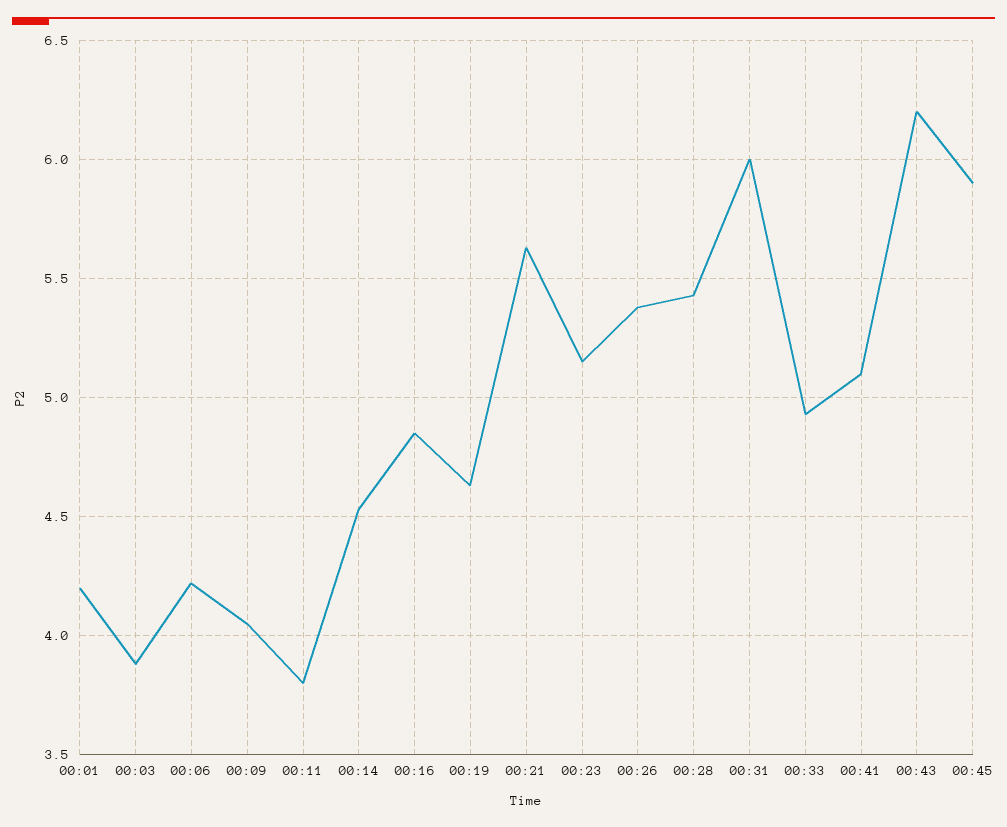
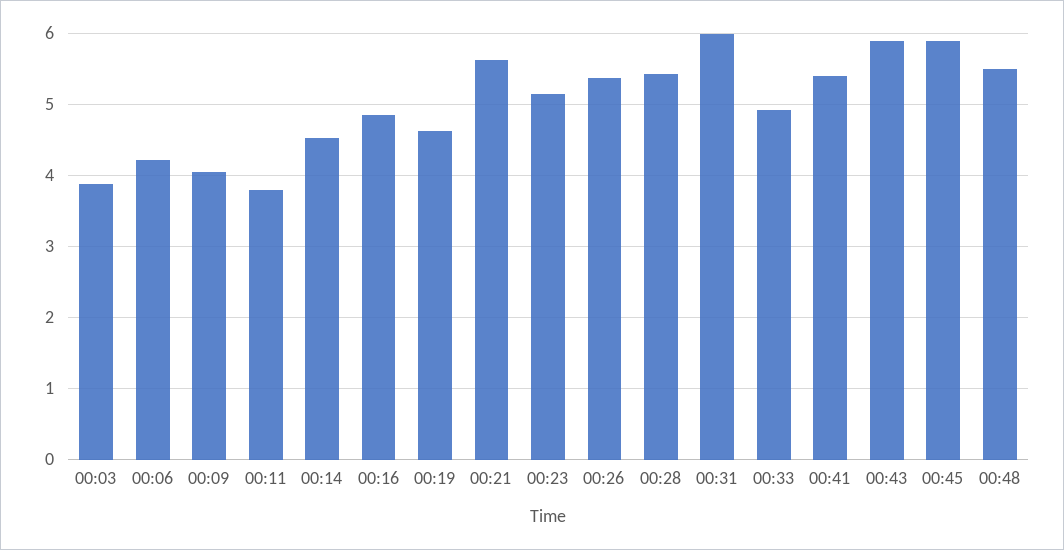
00:01: 4.2 -> none
00:41: 5.1 -> 5.4
00:43: 6.2 -> 5.9
00:48: none -> 5.5

